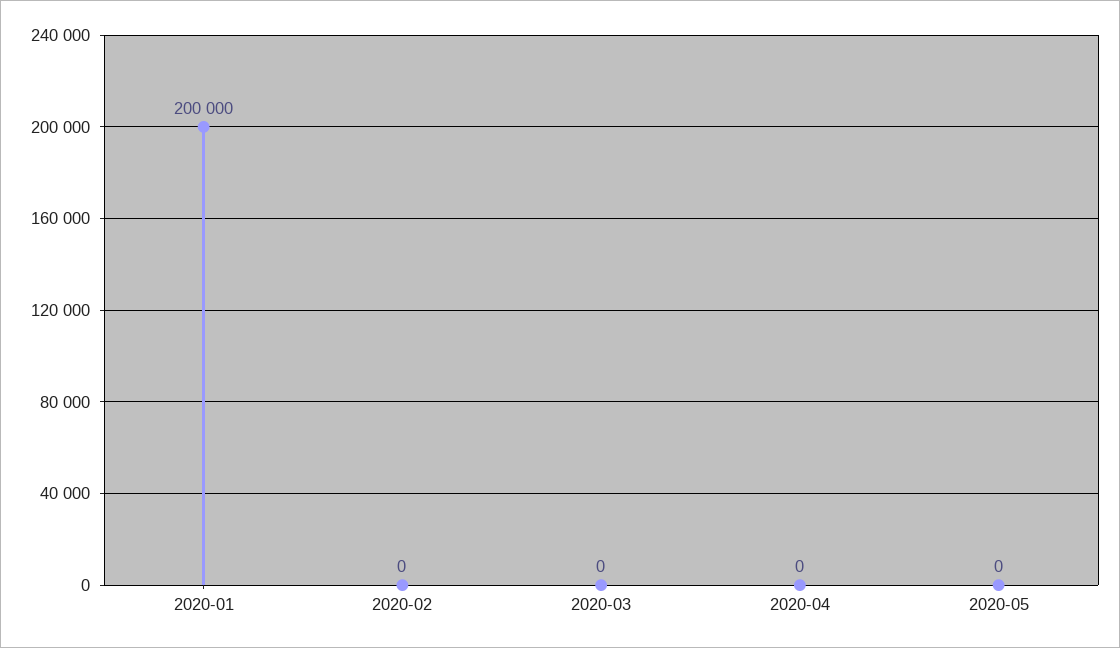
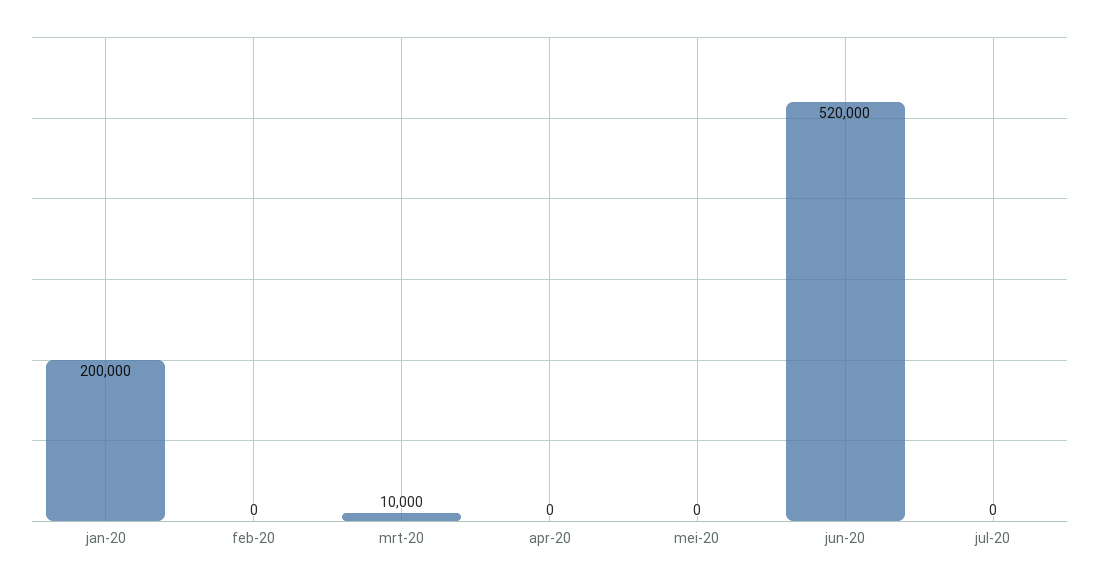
2020-03: 0 -> 10000
jun-20: none -> 520000
jul-20: none -> 0

